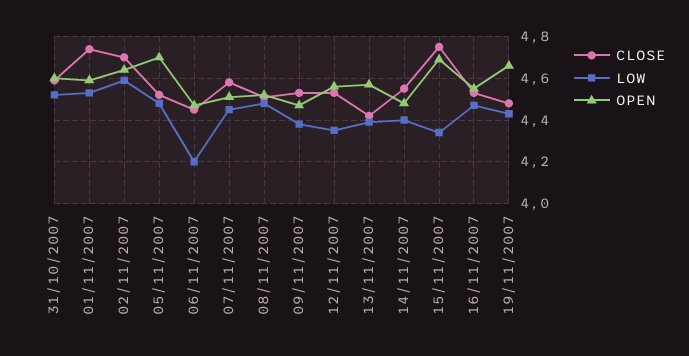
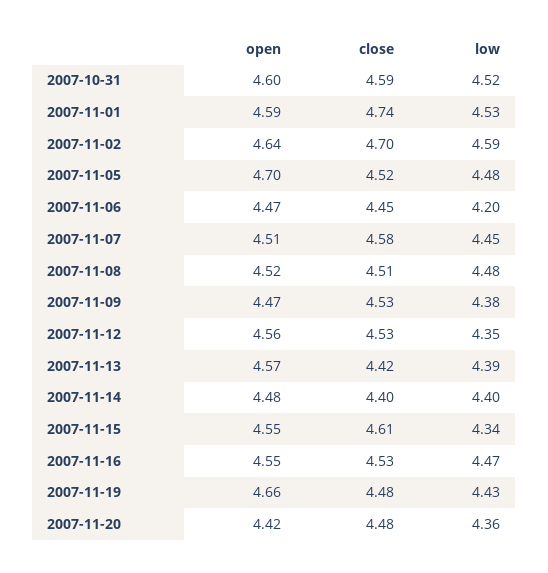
CLOSE, 14/11/2007: 4.55 -> 4.4
CLOSE, 15/11/2007: 4.75 -> 4.61
OPEN, 15/11/2007: 4.7 -> 4.55
OPEN, 2007-11-20: none -> 4.42
CLOSE, 2007-11-20: none -> 4.48
LOW, 2007-11-20: none -> 4.36

